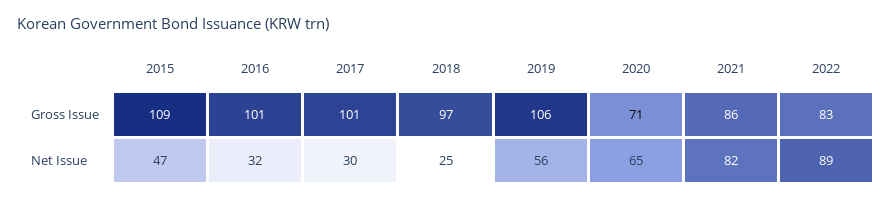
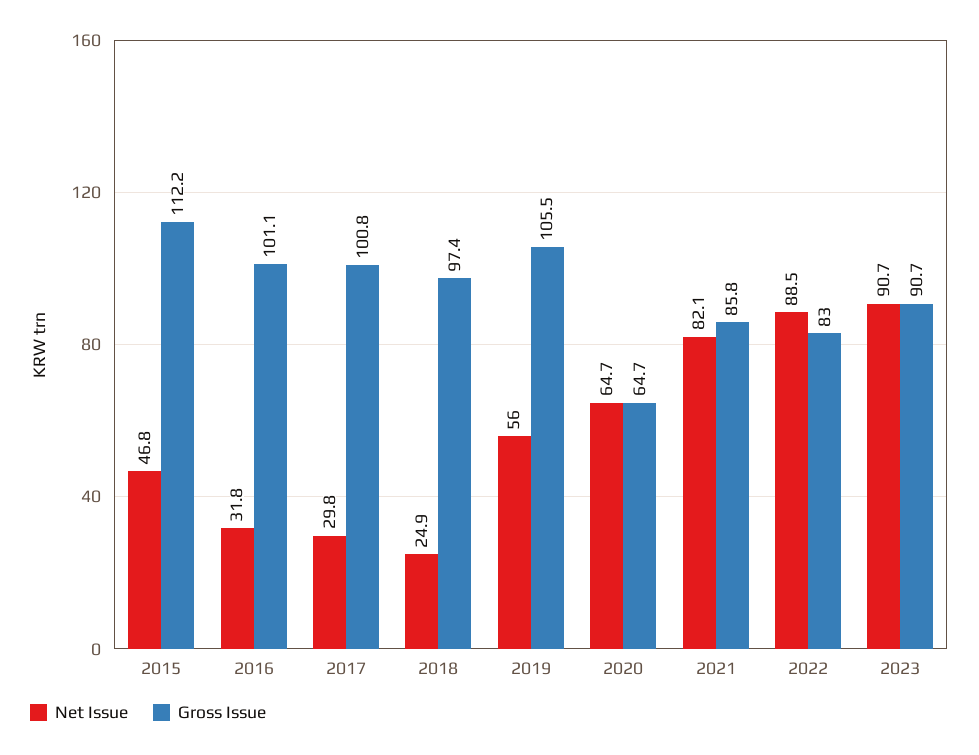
Gross Issue, 2015: 109 -> 112.2
Gross Issue, 2020: 71 -> 64.7
Net Issue, 2023: none -> 90.7
Gross Issue, 2023: none -> 90.7

